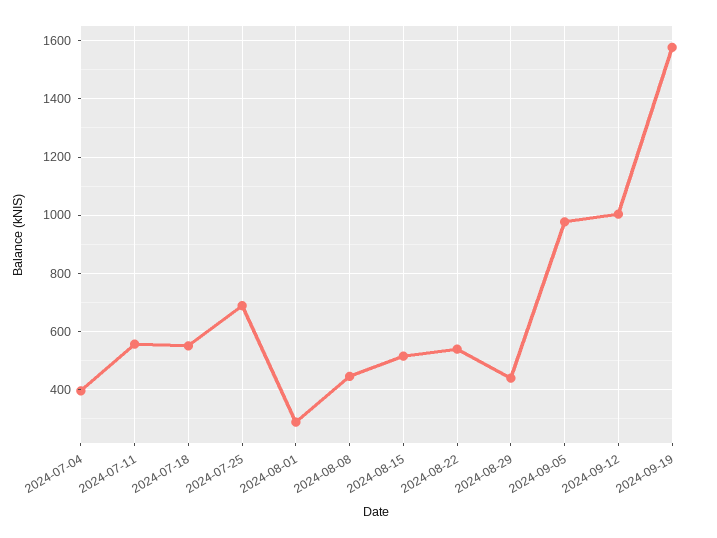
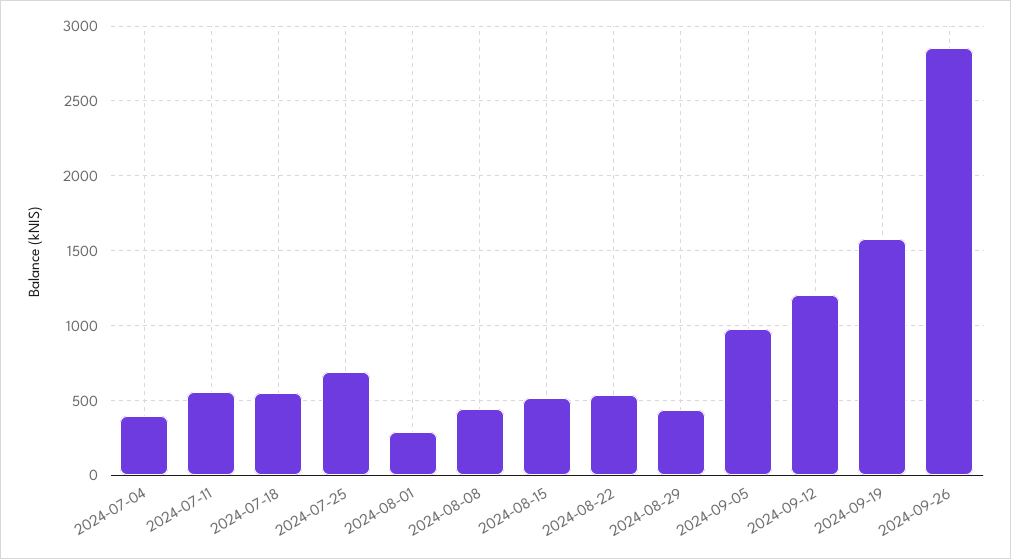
2024-09-12: 1000 -> 1200
2024-09-26: none -> 2850

